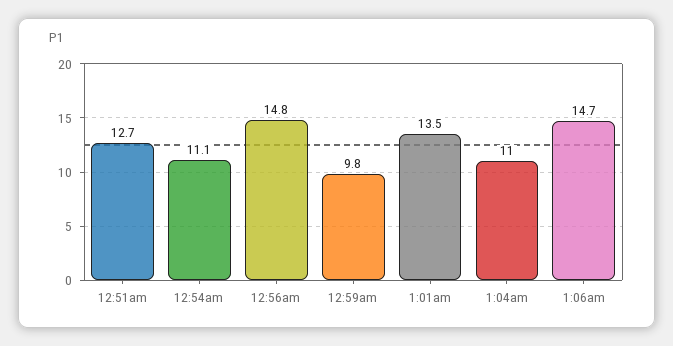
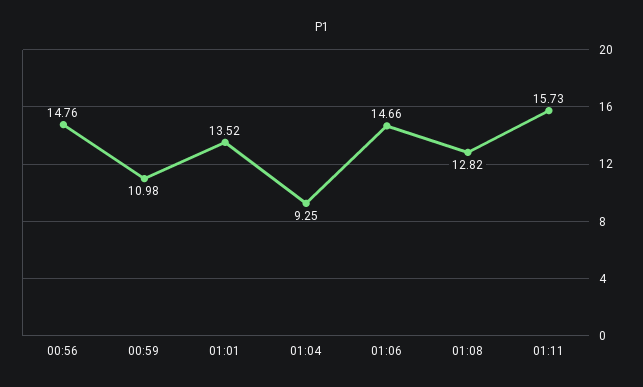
12:51am: 12.7 -> none
12:54am: 11.1 -> none
12:59am: 9.8 -> 10.98
1:04am: 11 -> 9.25
01:08: none -> 12.82
01:11: none -> 15.73

